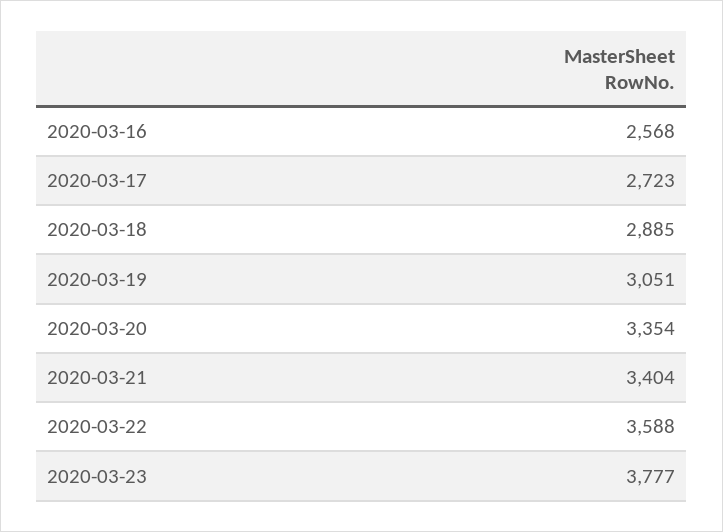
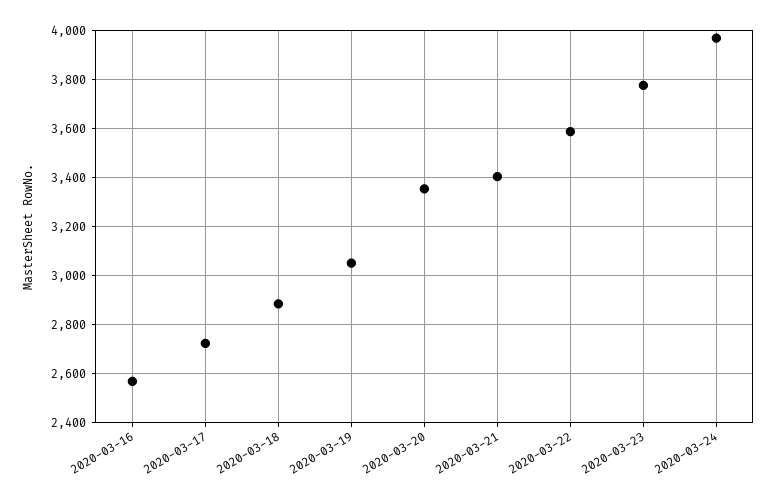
2020-03-24: none -> 3975

